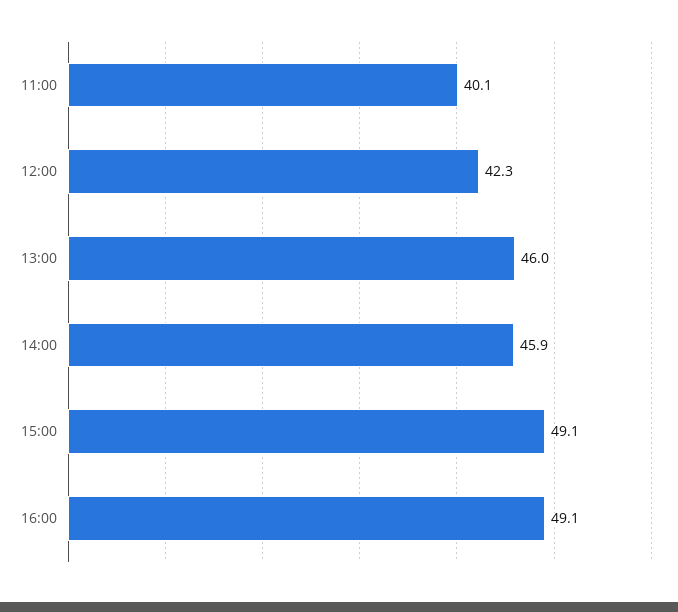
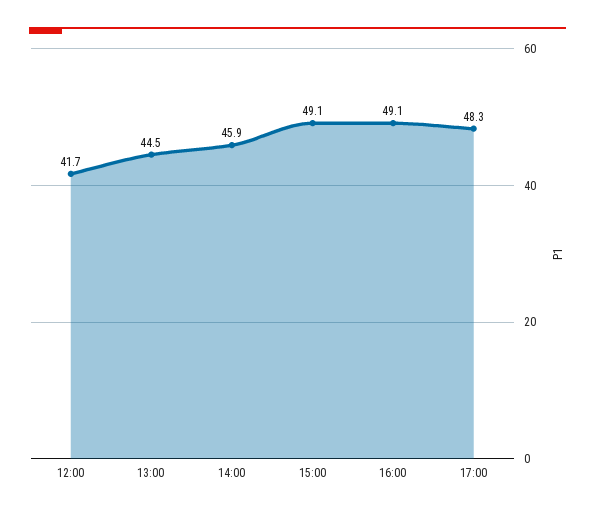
11:00: 40.1 -> none
12:00: 42.3 -> 41.7
13:00: 46 -> 44.5
17:00: none -> 48.3

